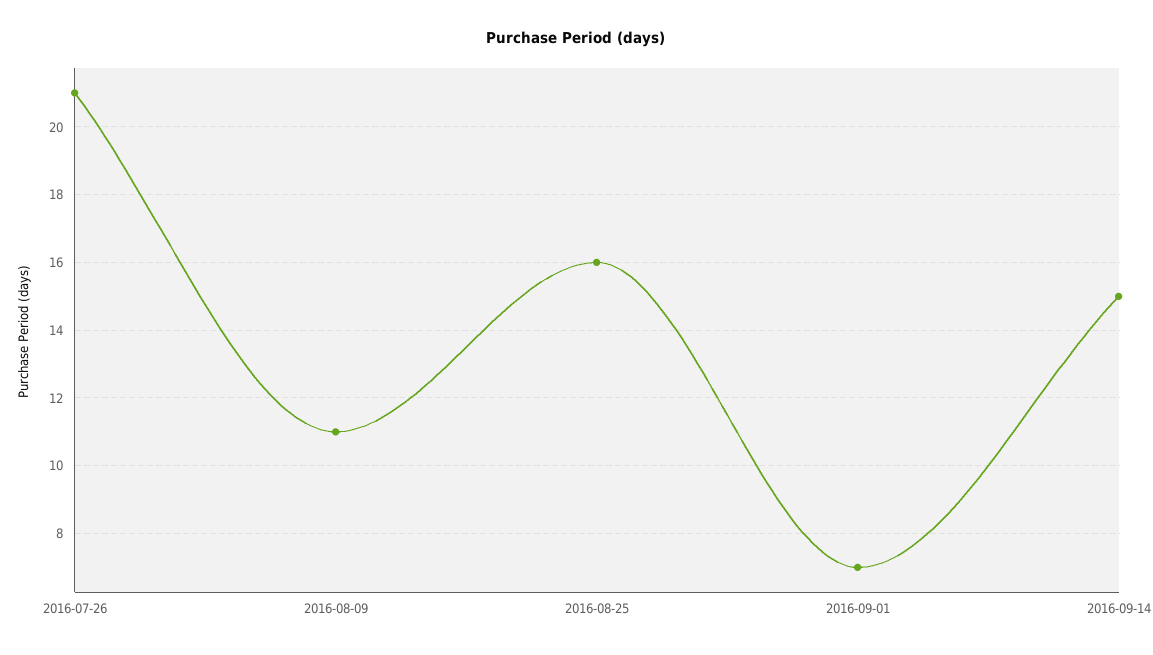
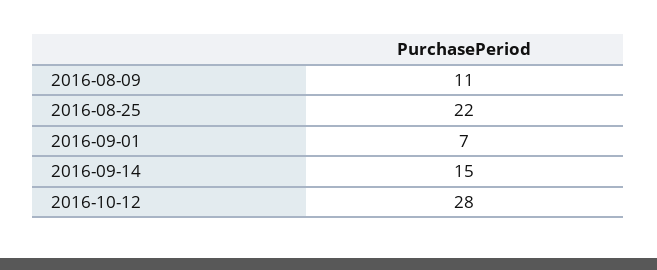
2016-07-26: 21 -> none
2016-08-25: 16 -> 22
2016-10-12: none -> 28

